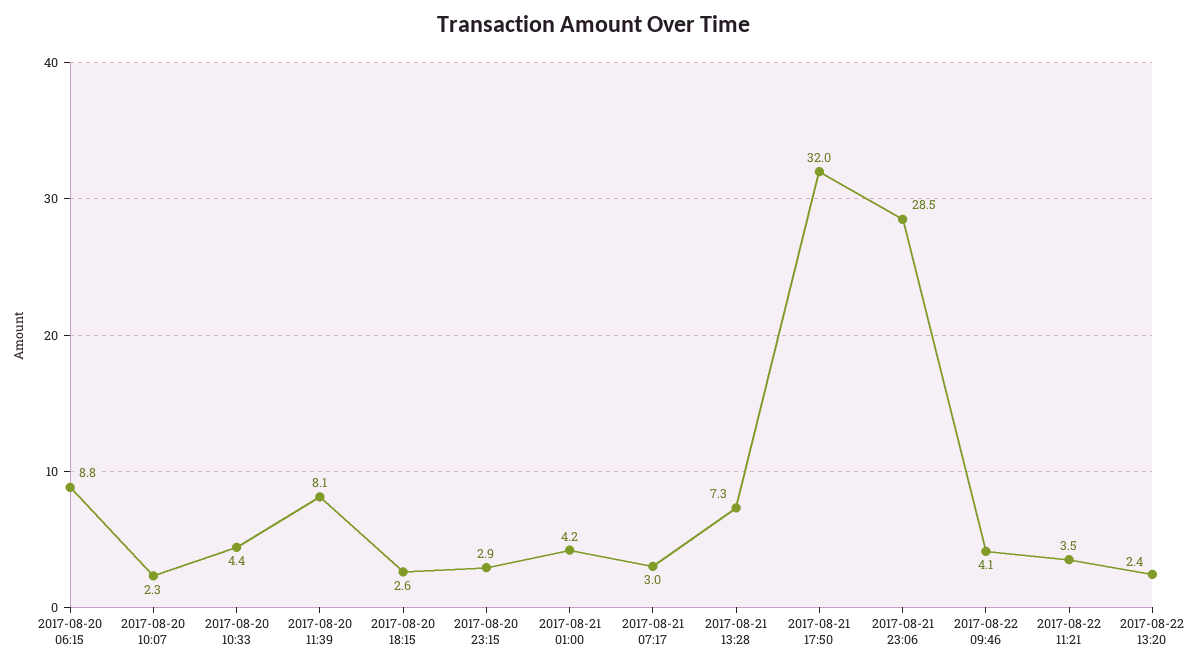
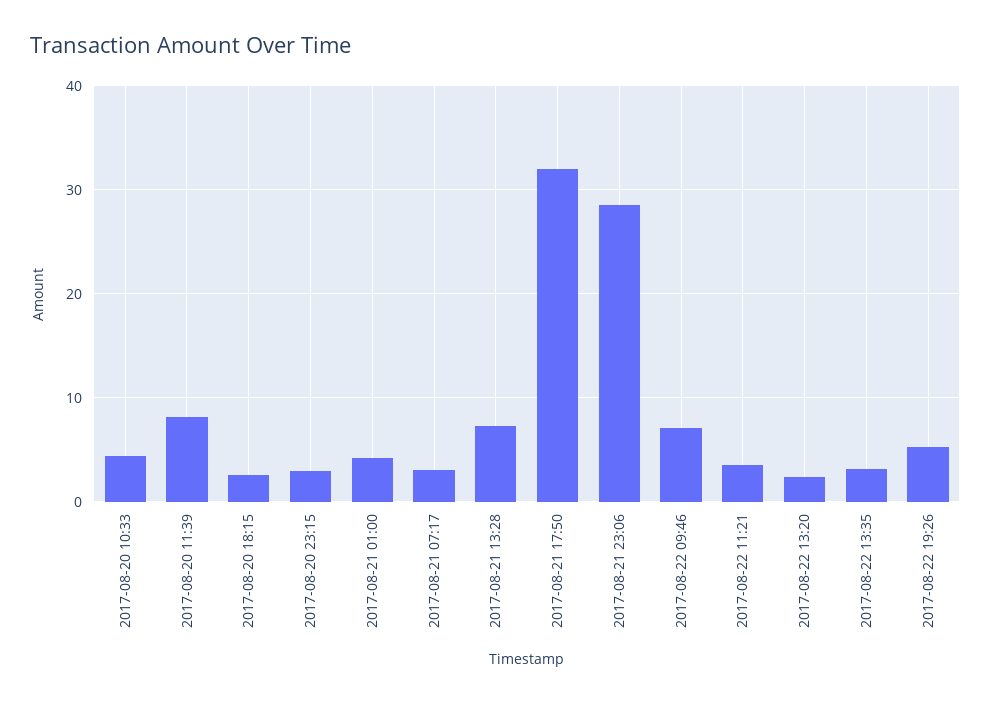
2017-08-20 06:15: 8.8 -> none
2017-08-20 10:07: 2.3 -> none
2017-08-22 09:46: 4.1 -> 7
2017-08-22 13:35: none -> 3
2017-08-22 19:26: none -> 5

